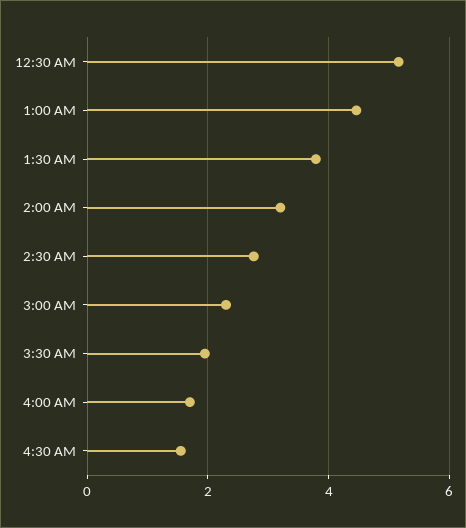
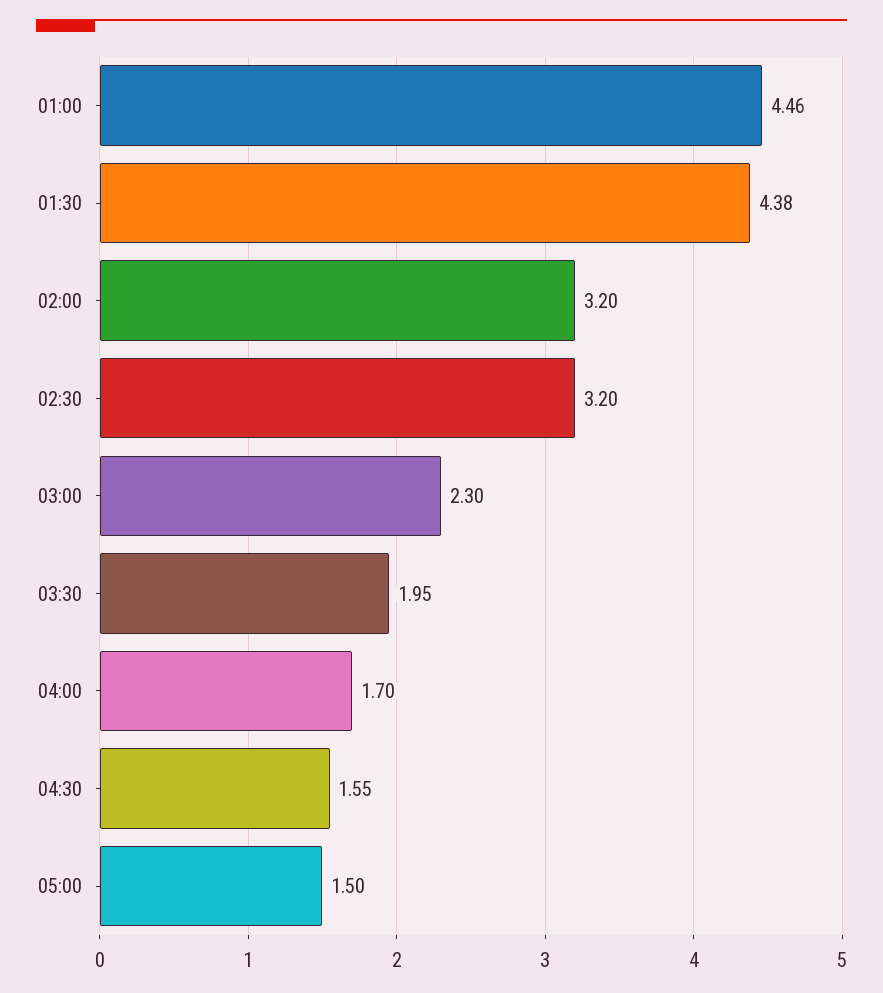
12:30 AM: 5.2 -> none
1:30 AM: 3.8 -> 4.38
2:30 AM: 2.8 -> 3.2
05:00: none -> 1.5

